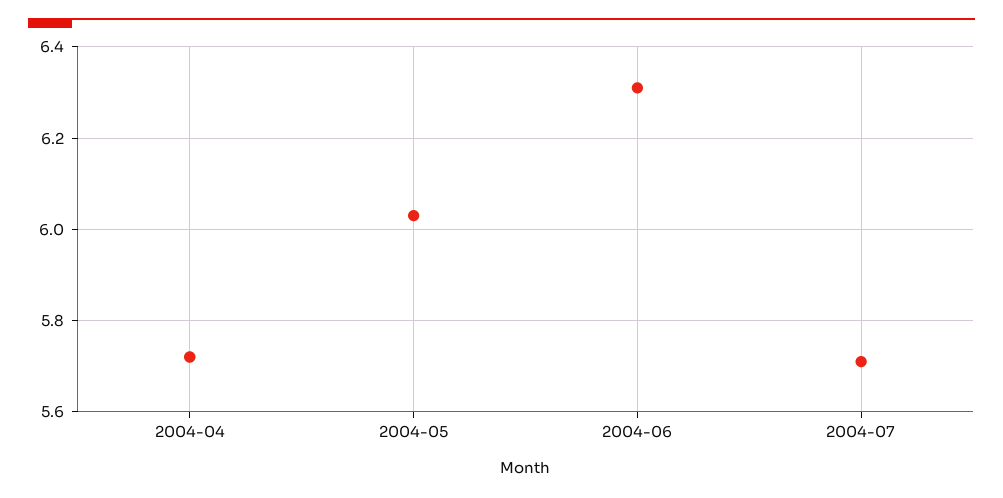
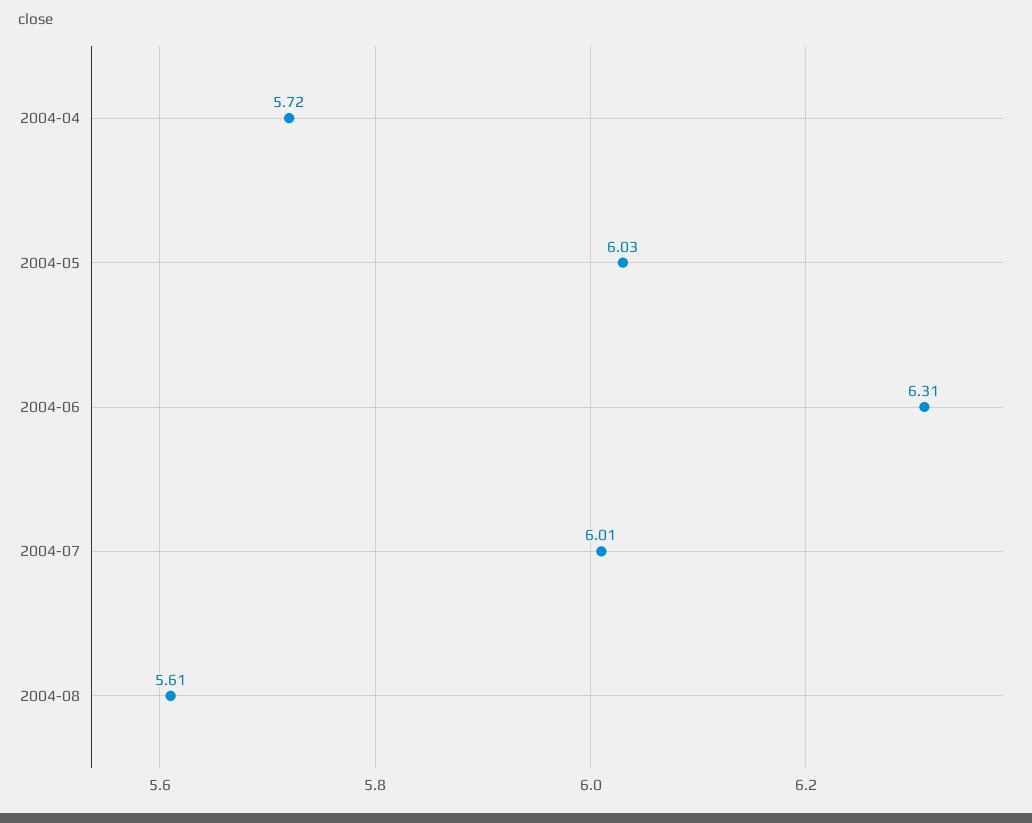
2004-07: 5.7 -> 6.01
2004-08: none -> 5.61

